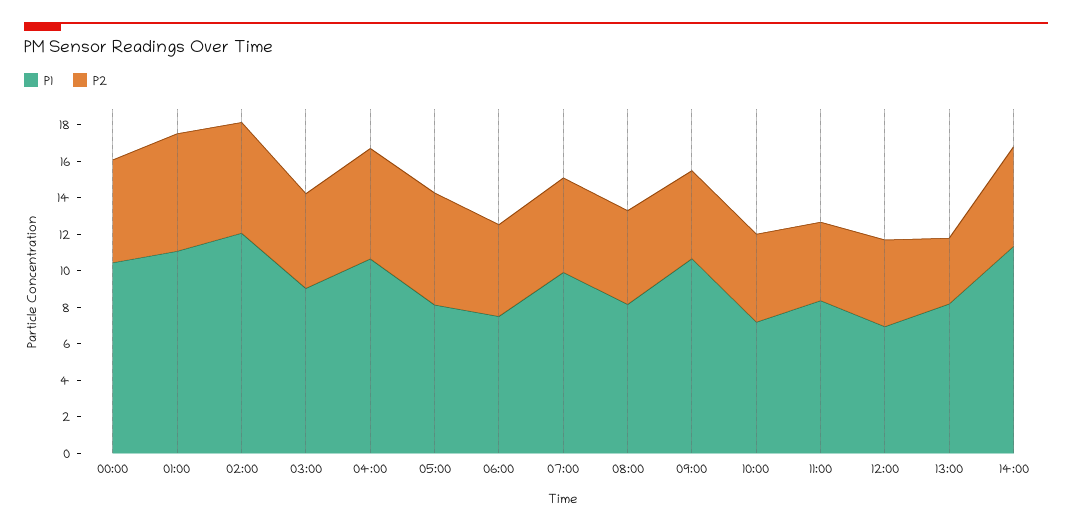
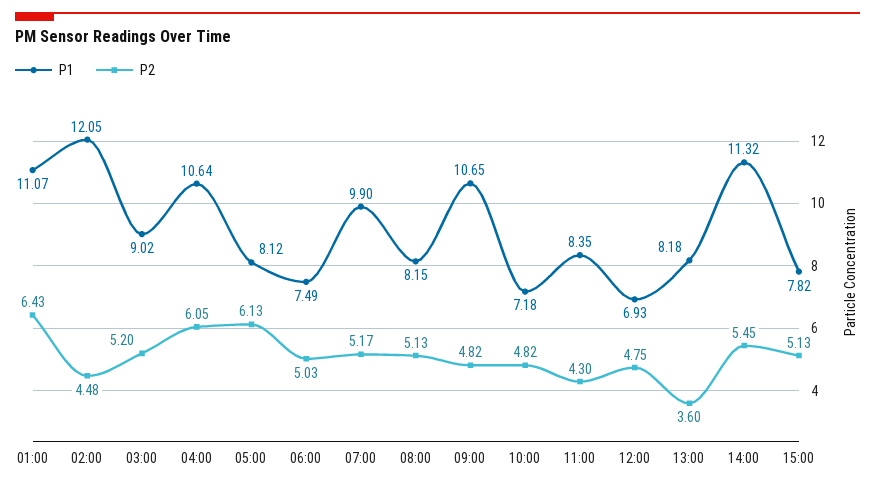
P1, 00:00: 10.5 -> none
P2, 00:00: 5.5 -> none
P2, 02:00: 6 -> 4.48
P1, 15:00: none -> 7.82
P2, 15:00: none -> 5.13

